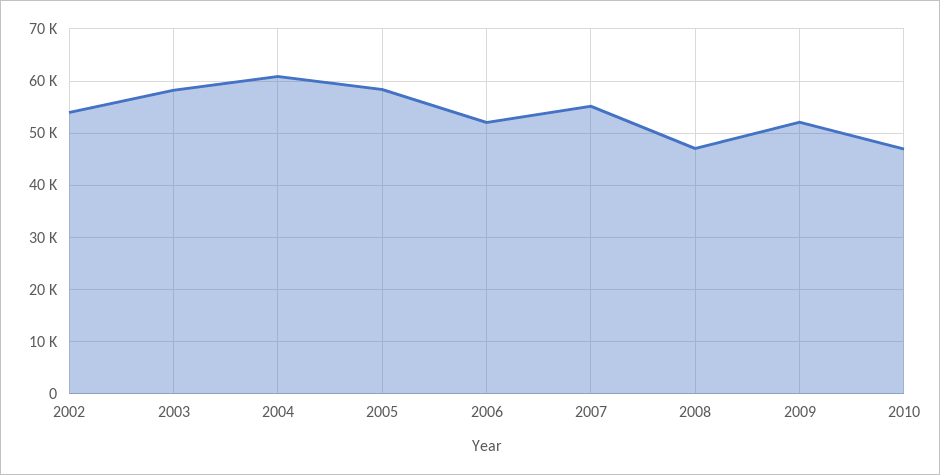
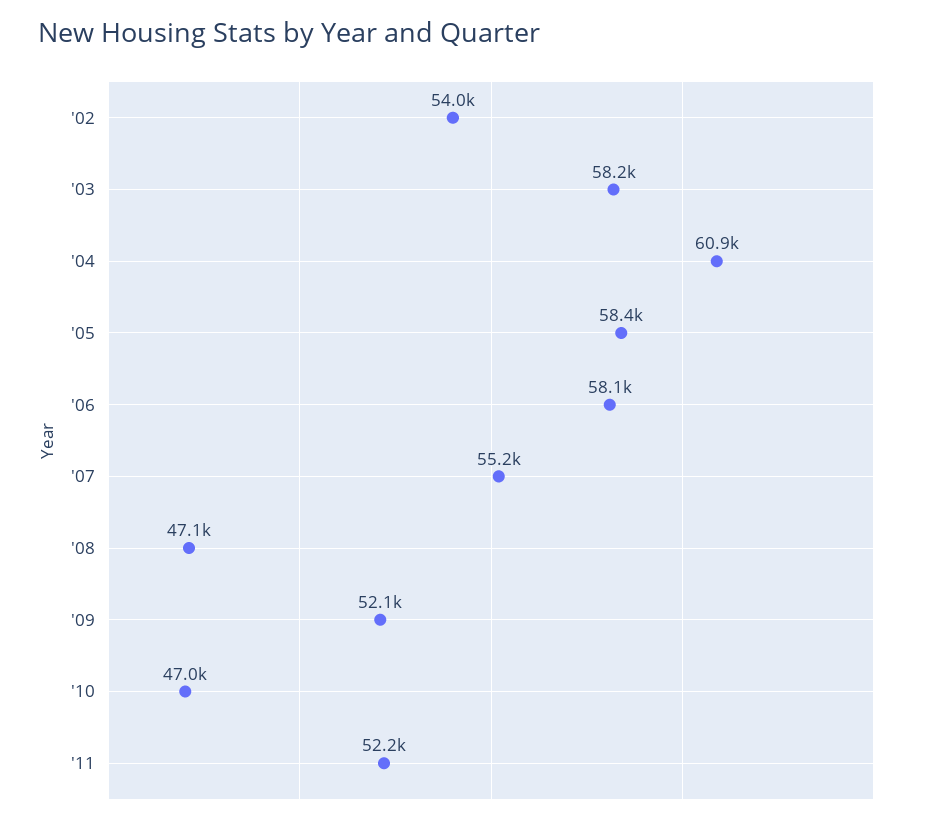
2006: 52000 -> 58100
'11: none -> 52200

